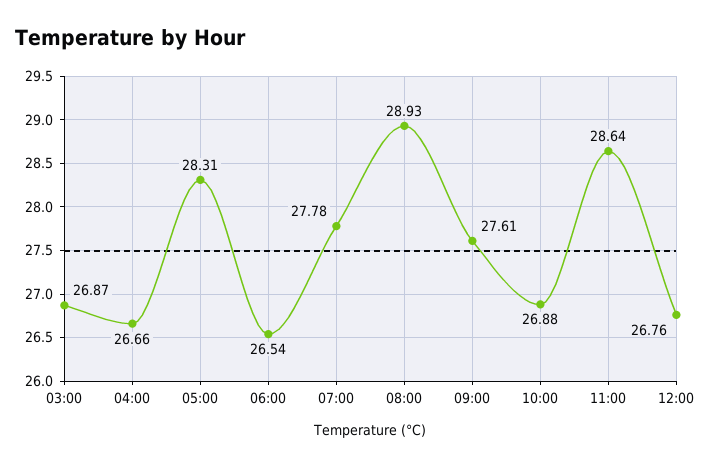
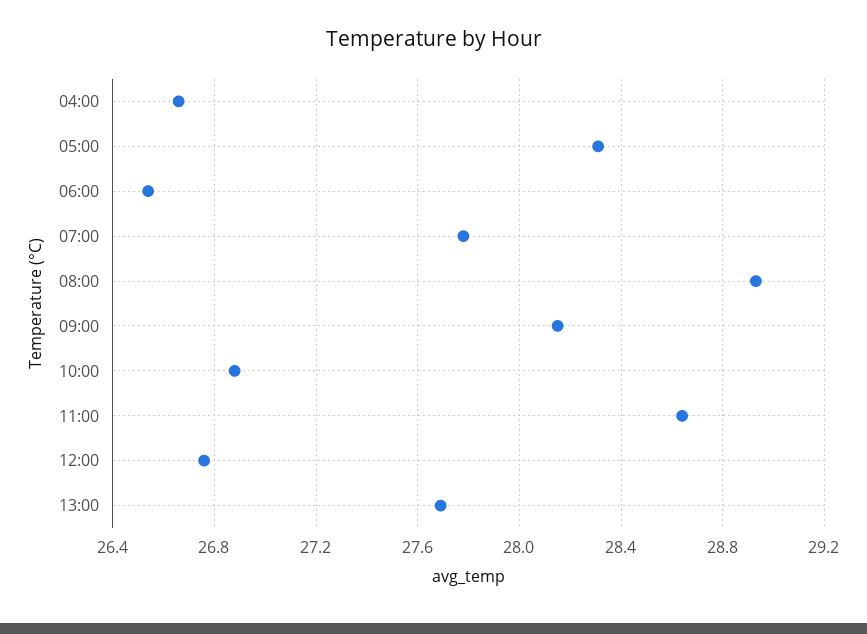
03:00: 26.87 -> none
09:00: 27.61 -> 28.15
13:00: none -> 27.7

